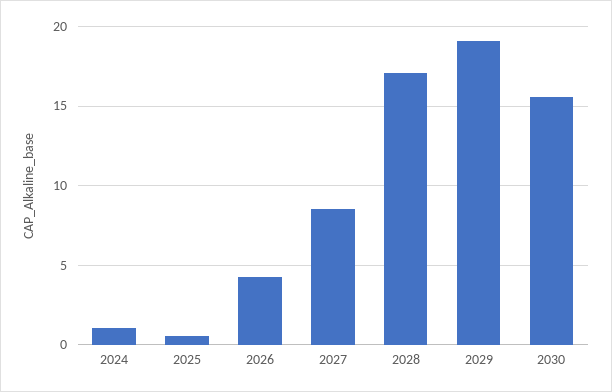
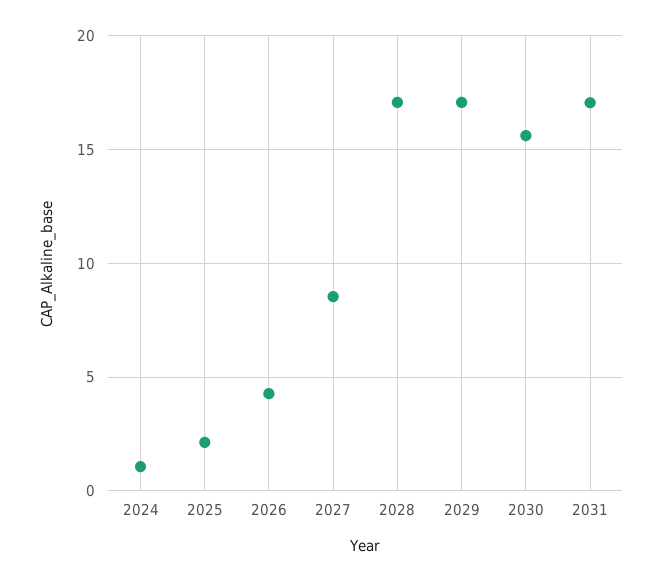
2025: 0.5 -> 2
2029: 19 -> 17
2031: none -> 17

